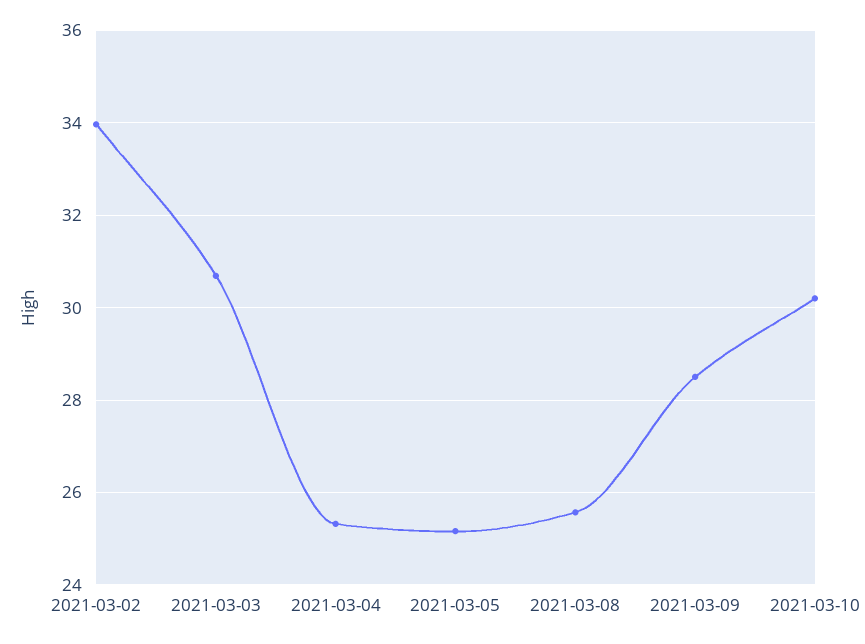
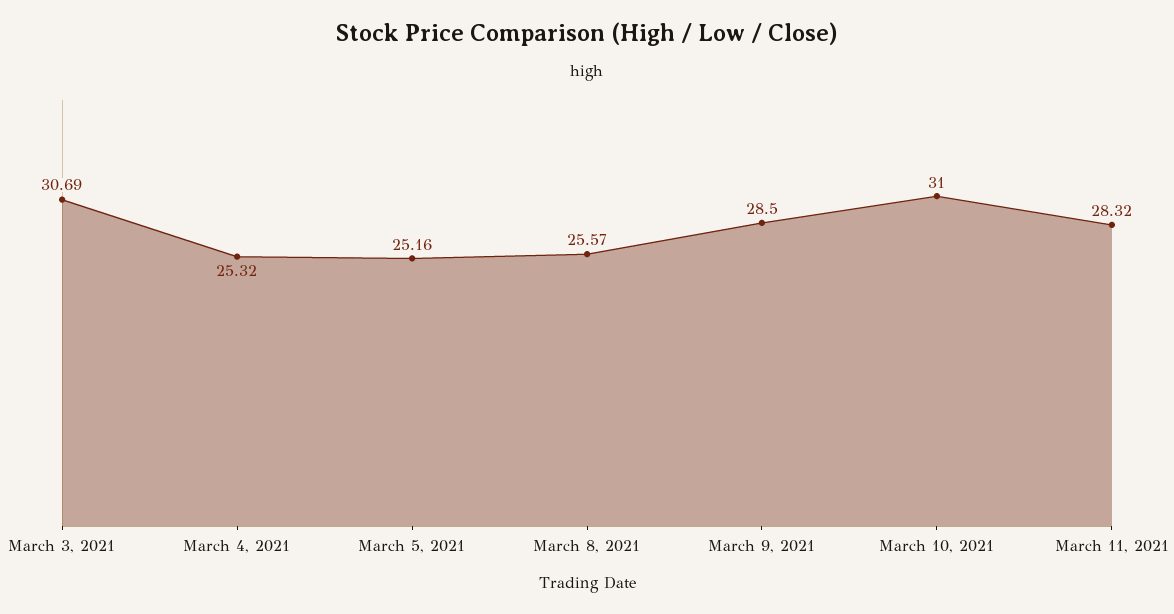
2021-03-02: 34 -> none
2021-03-10: 30.2 -> 31
March 11, 2021: none -> 28.32

